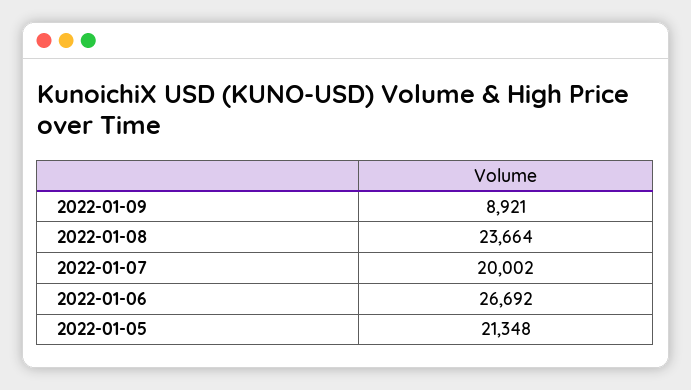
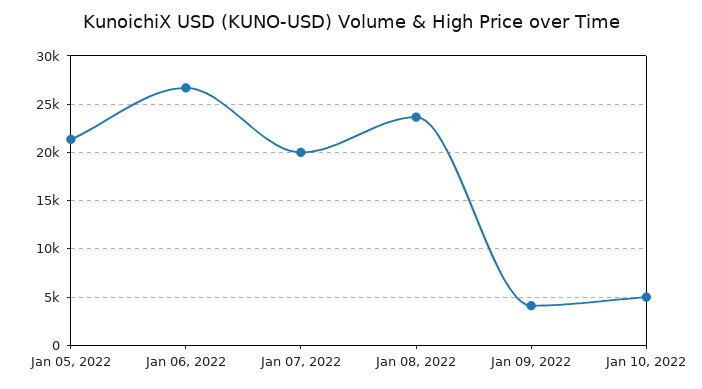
2022-01-09: 8921 -> 4000
Jan 10, 2022: none -> 5000

